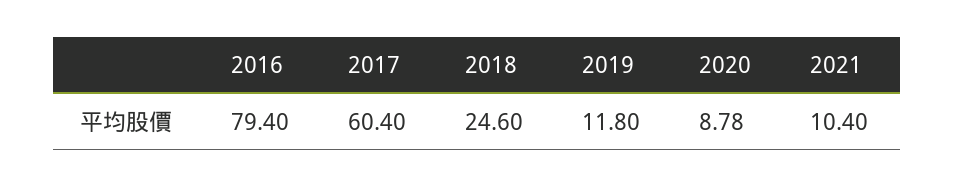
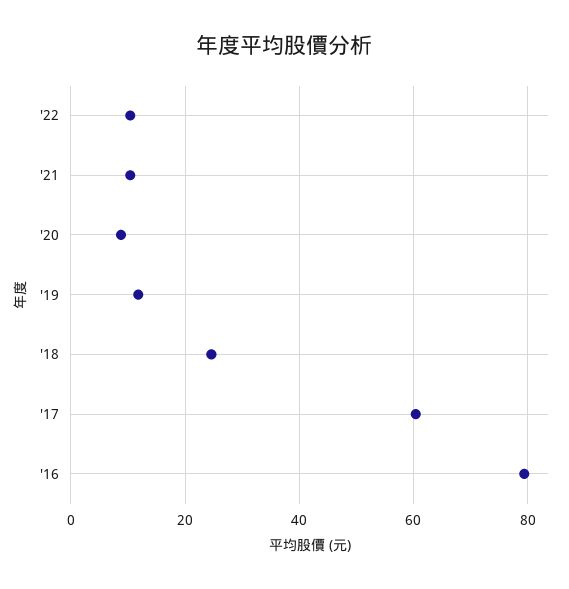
'22: none -> 10

